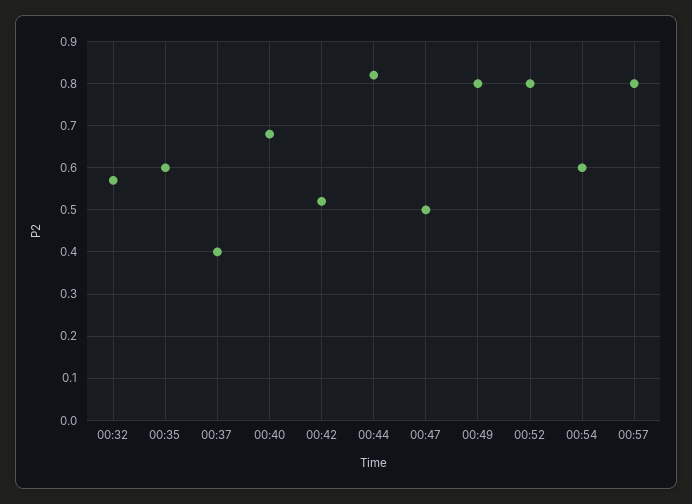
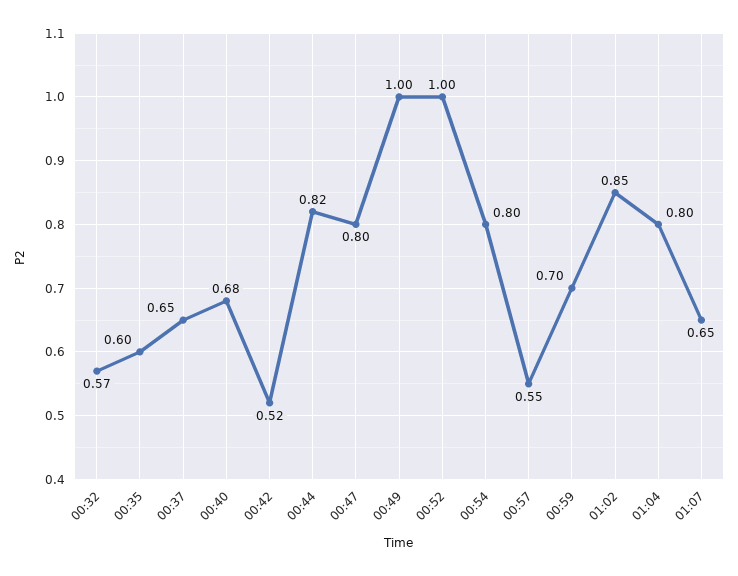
00:37: 0.4 -> 0.65
00:47: 0.5 -> 0.8
00:49: 0.8 -> 1
00:52: 0.8 -> 1
00:54: 0.6 -> 0.8
00:57: 0.8 -> 0.55
00:59: none -> 0.7
01:02: none -> 0.85
01:04: none -> 0.8
01:07: none -> 0.65

